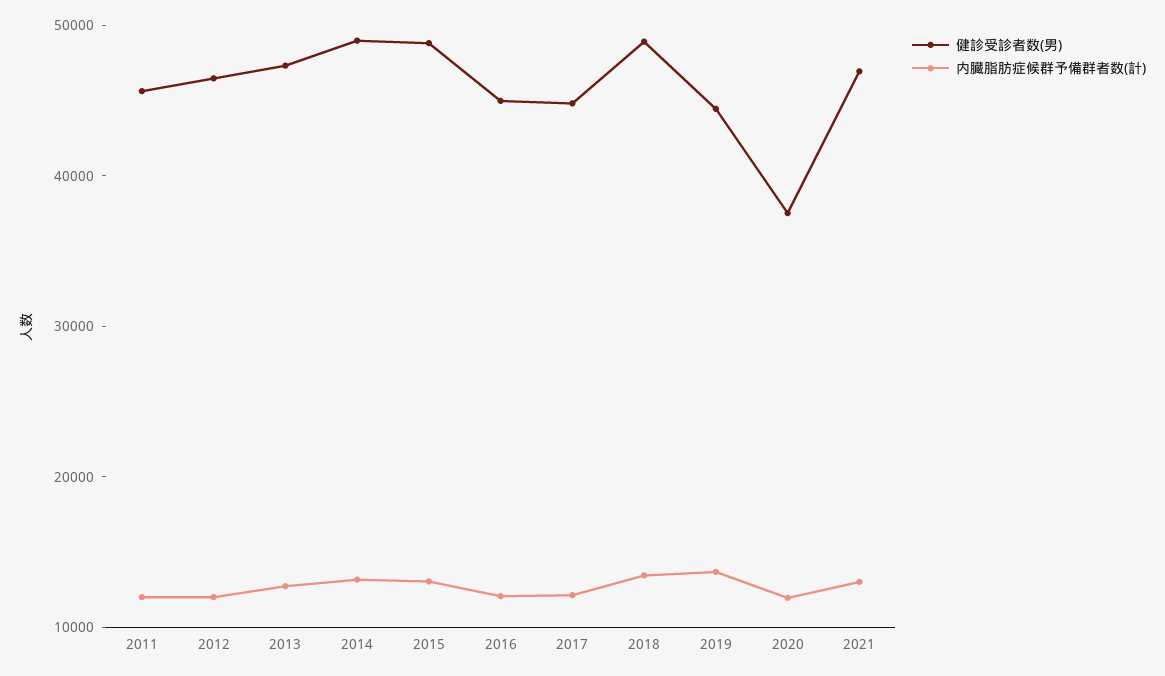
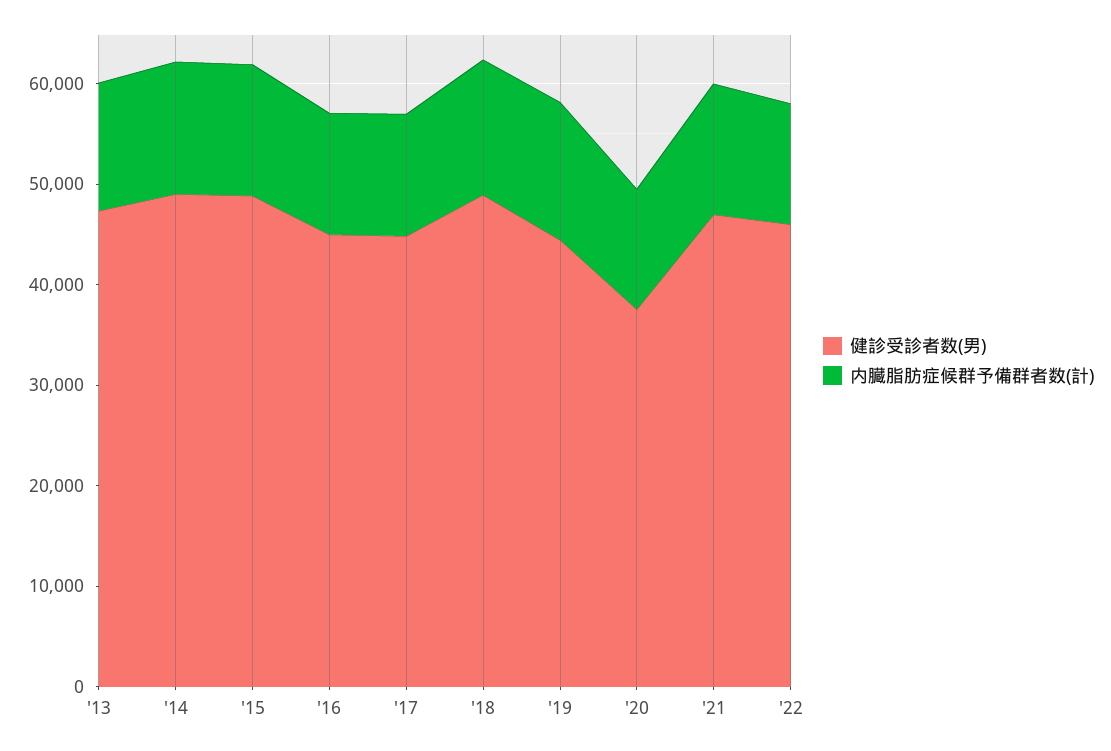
健診受診者数(男), 2011: 46000 -> none
内臓脂肪症候群予備群者数(計), 2011: 12000 -> none
健診受診者数(男), 2012: 46000 -> none
内臓脂肪症候群予備群者数(計), 2012: 12000 -> none
健診受診者数(男), '22: none -> 46000
内臓脂肪症候群予備群者数(計), '22: none -> 12000

